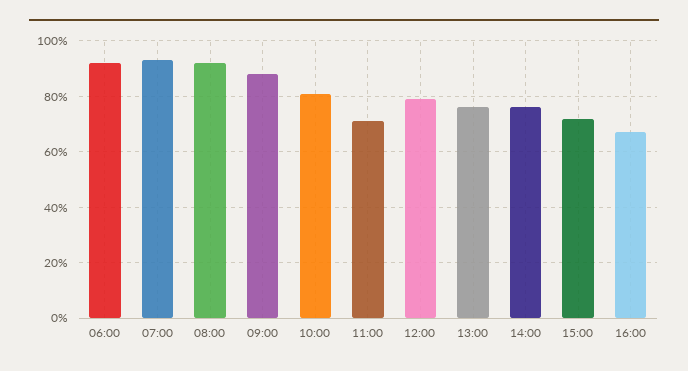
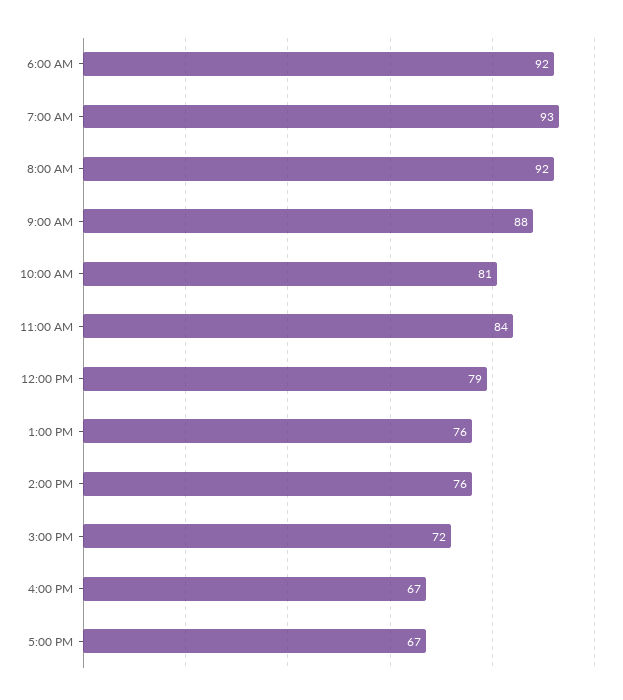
11:00: 70 -> 84
5:00 PM: none -> 67

